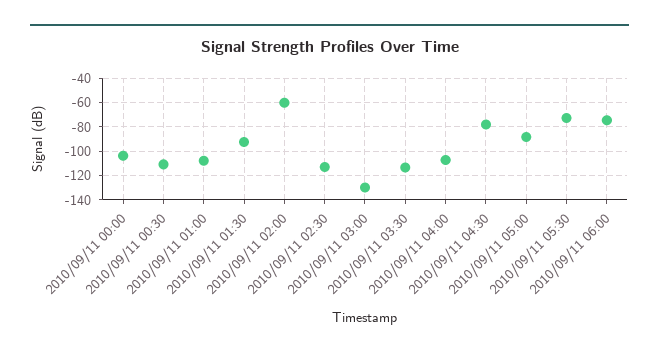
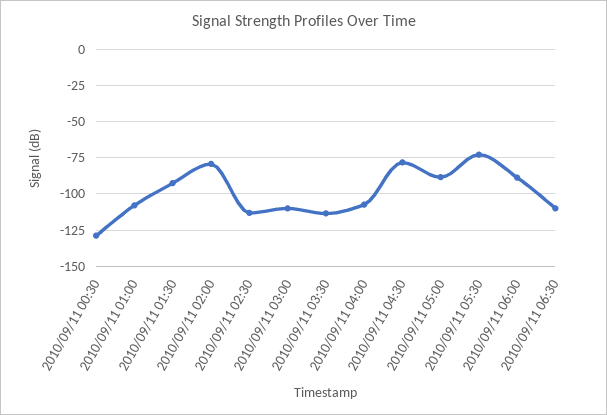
2010/09/11 00:00: -105 -> none
2010/09/11 00:30: -110 -> -130
2010/09/11 02:00: -60 -> -80
2010/09/11 03:00: -130 -> -110
2010/09/11 06:00: -75 -> -90
2010/09/11 06:30: none -> -110

